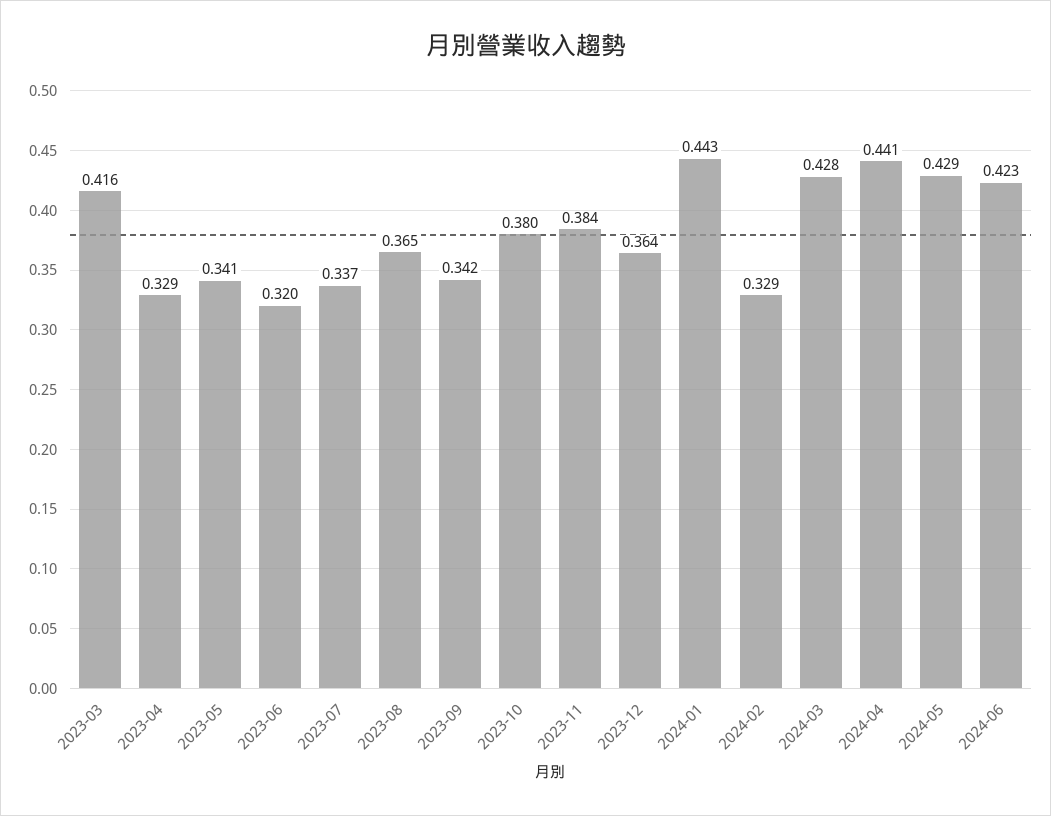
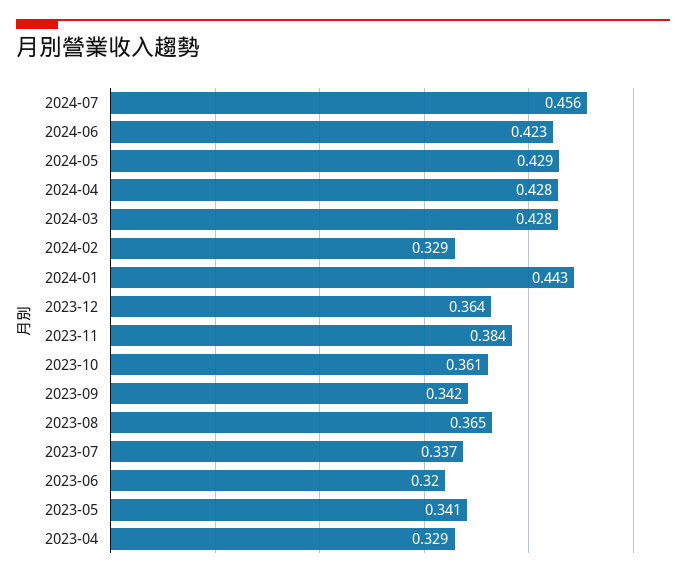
2023-03: 0.416 -> none
2023-10: 0.38 -> 0.361
2024-04: 0.441 -> 0.428
2024-07: none -> 0.456

